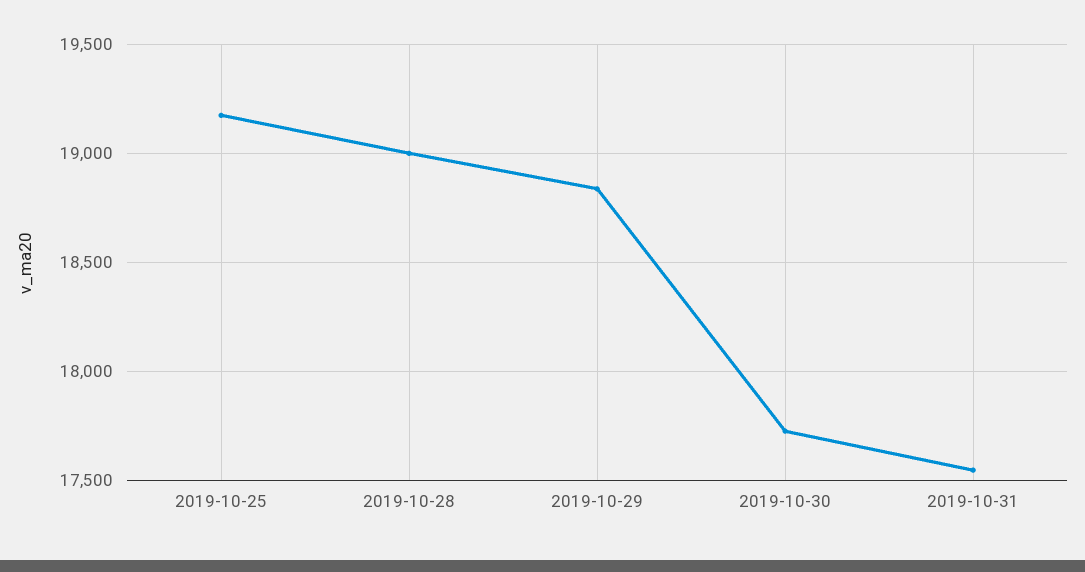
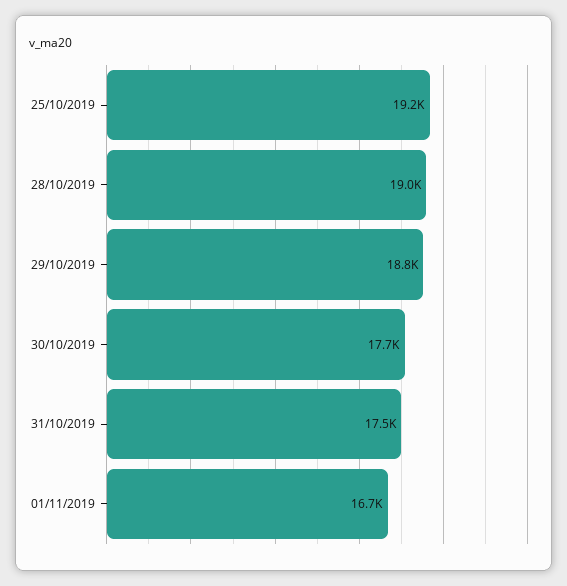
01/11/2019: none -> 16700

